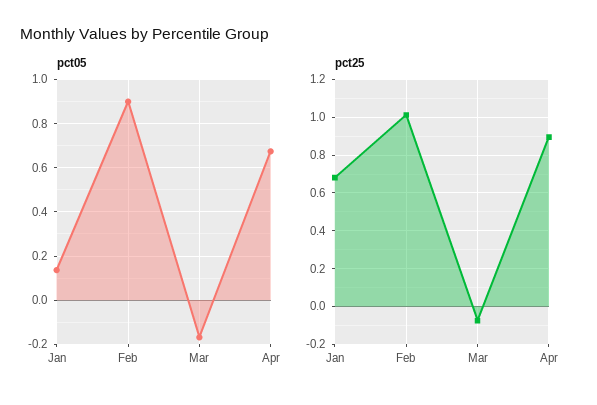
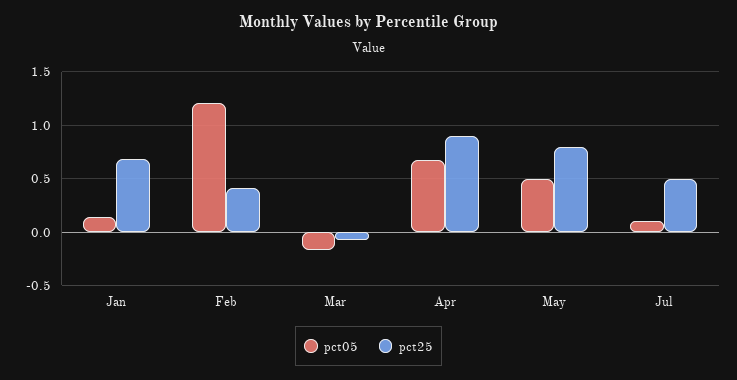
pct05, Feb: 0.9 -> 1.2
pct25, Feb: 1 -> 0.4
pct05, May: none -> 0.5
pct25, May: none -> 0.8
pct05, Jul: none -> 0.1
pct25, Jul: none -> 0.5

